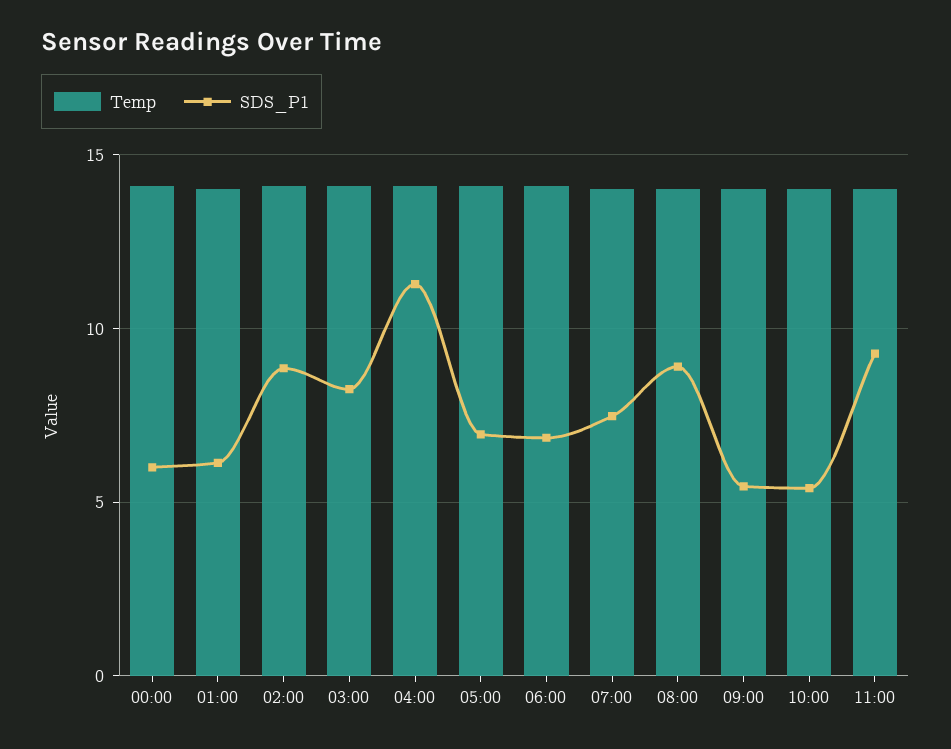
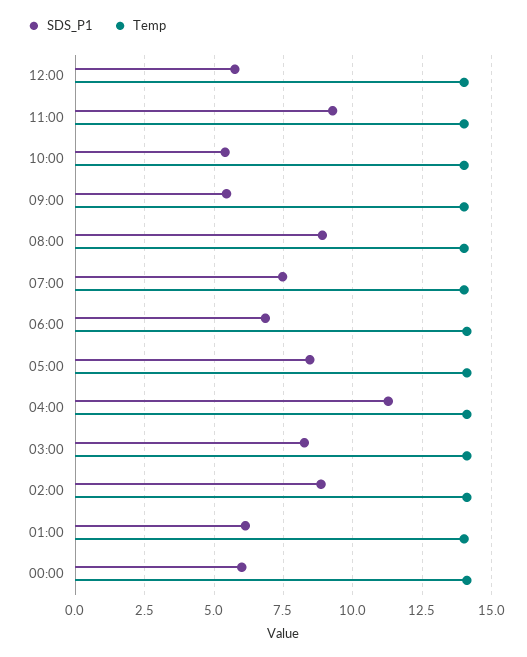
SDS_P1, 05:00: 7 -> 8.5
SDS_P1, 12:00: none -> 5.75
Temp, 12:00: none -> 14

